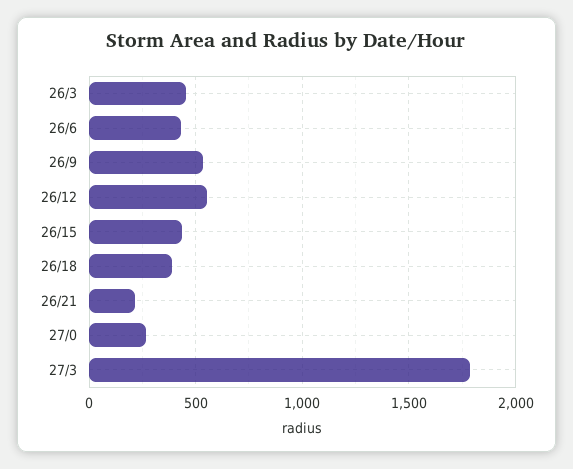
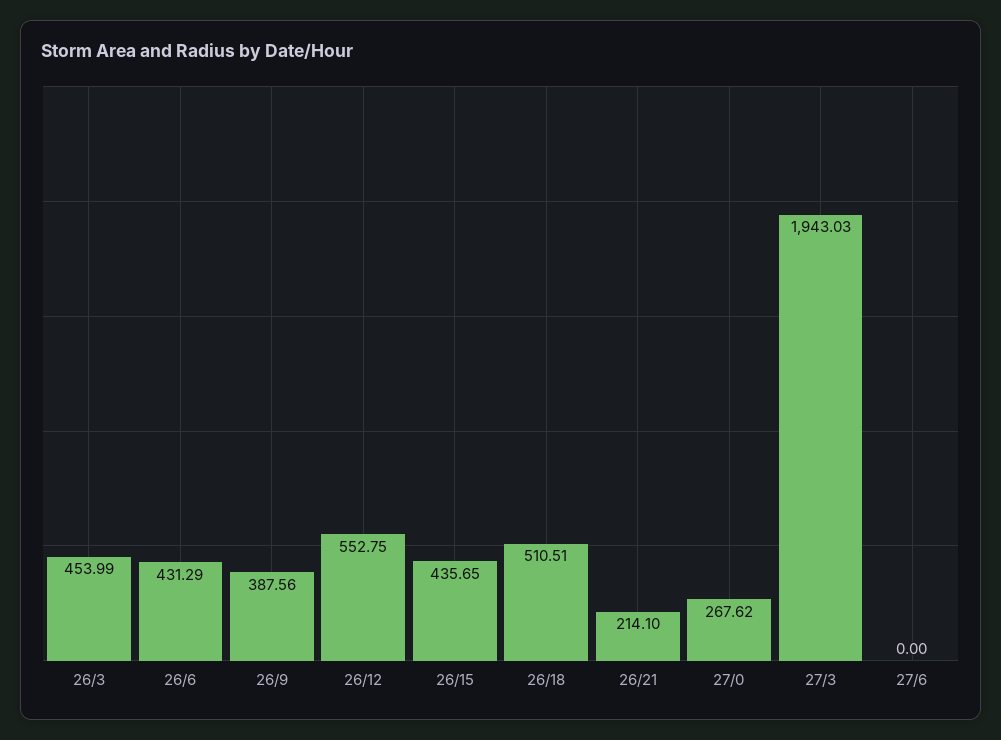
26/9: 550 -> 387.56
26/18: 400 -> 510.51
27/3: 1800 -> 1943.03
27/6: none -> 0

